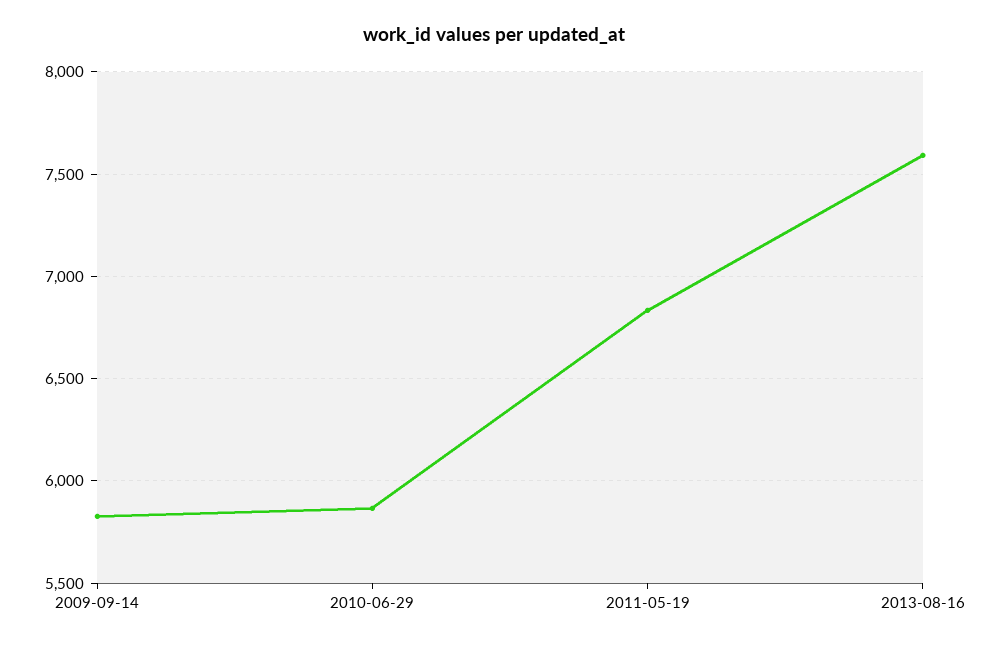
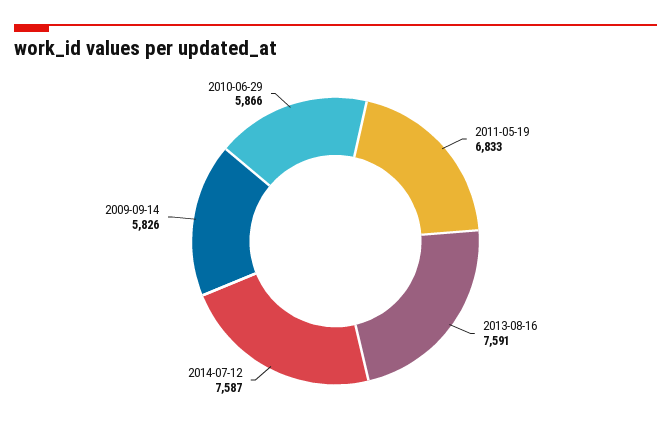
2014-07-12: none -> 7587

